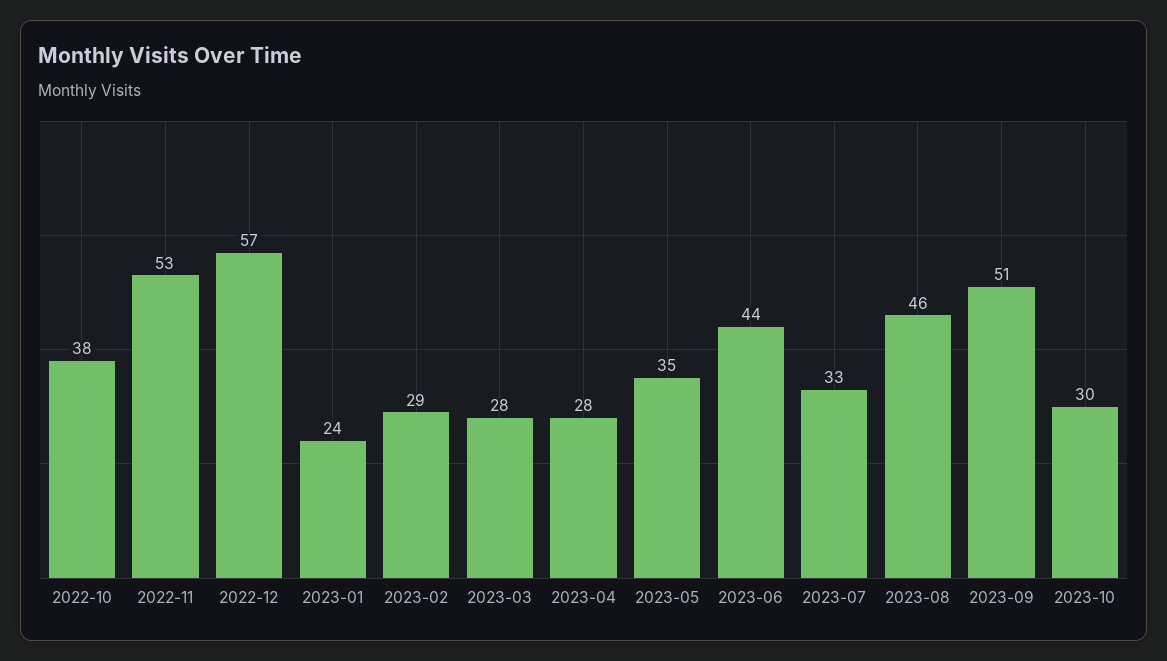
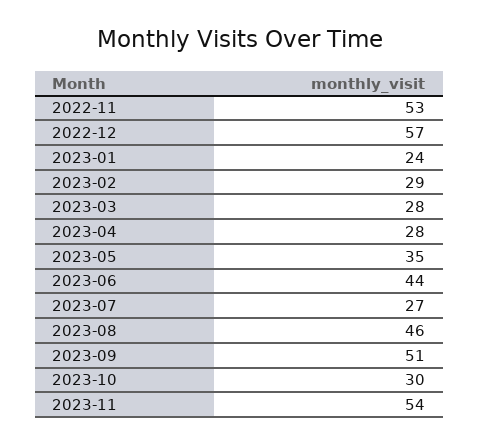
2022-10: 38 -> none
2023-07: 33 -> 27
2023-11: none -> 54

